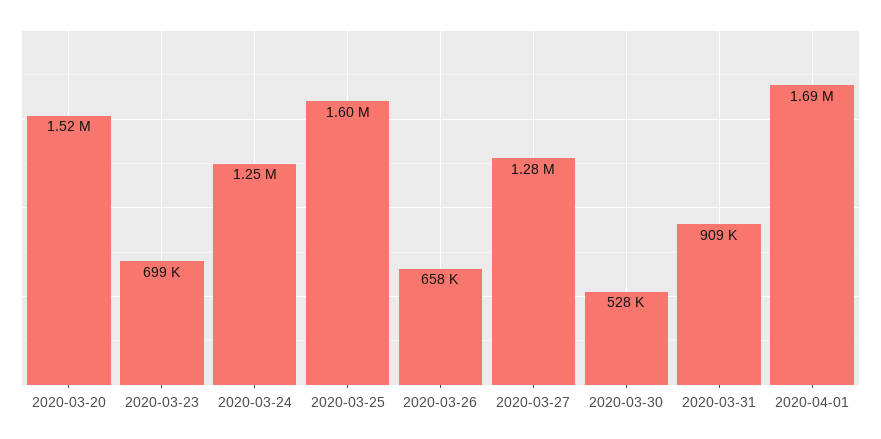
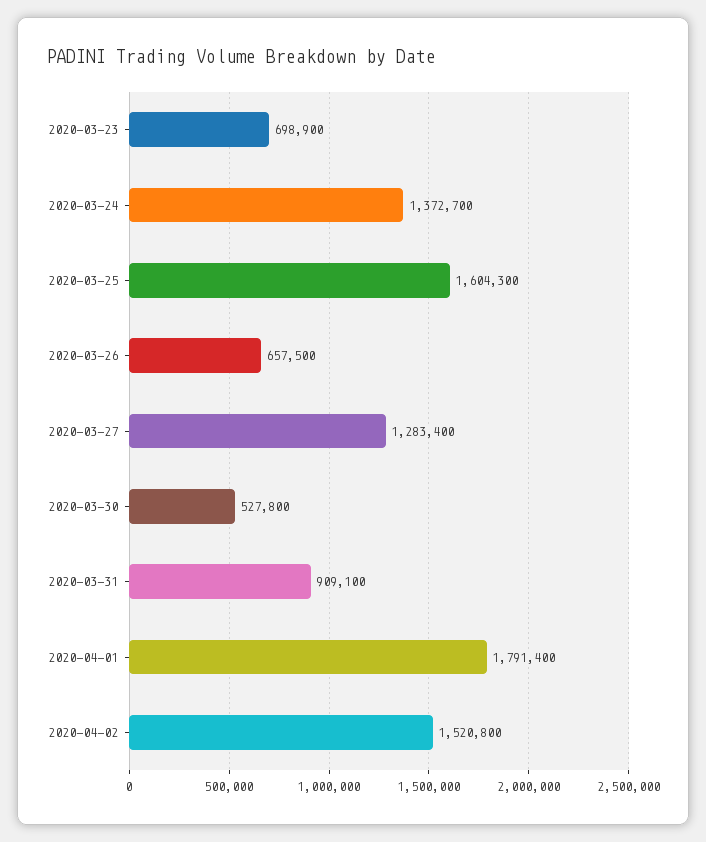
2020-03-20: 1520000 -> none
2020-03-24: 1250000 -> 1372700
2020-04-01: 1690000 -> 1791400
2020-04-02: none -> 1520800

